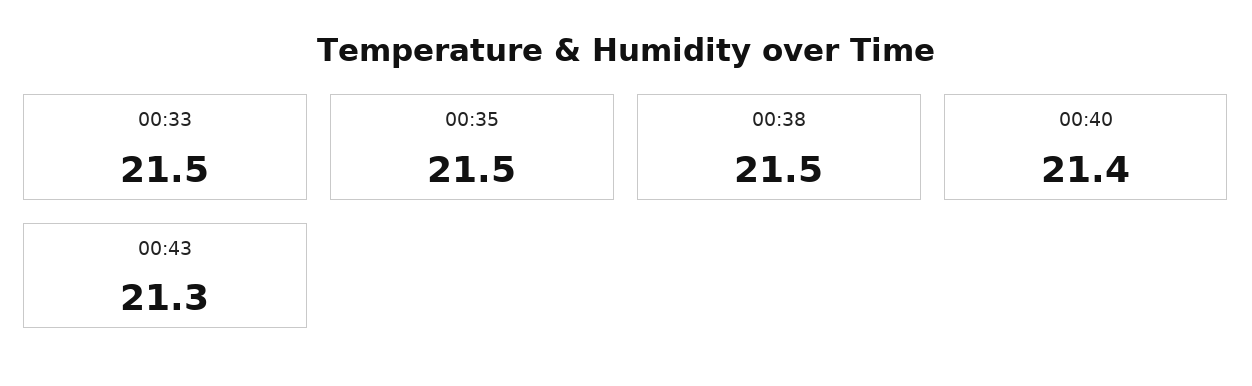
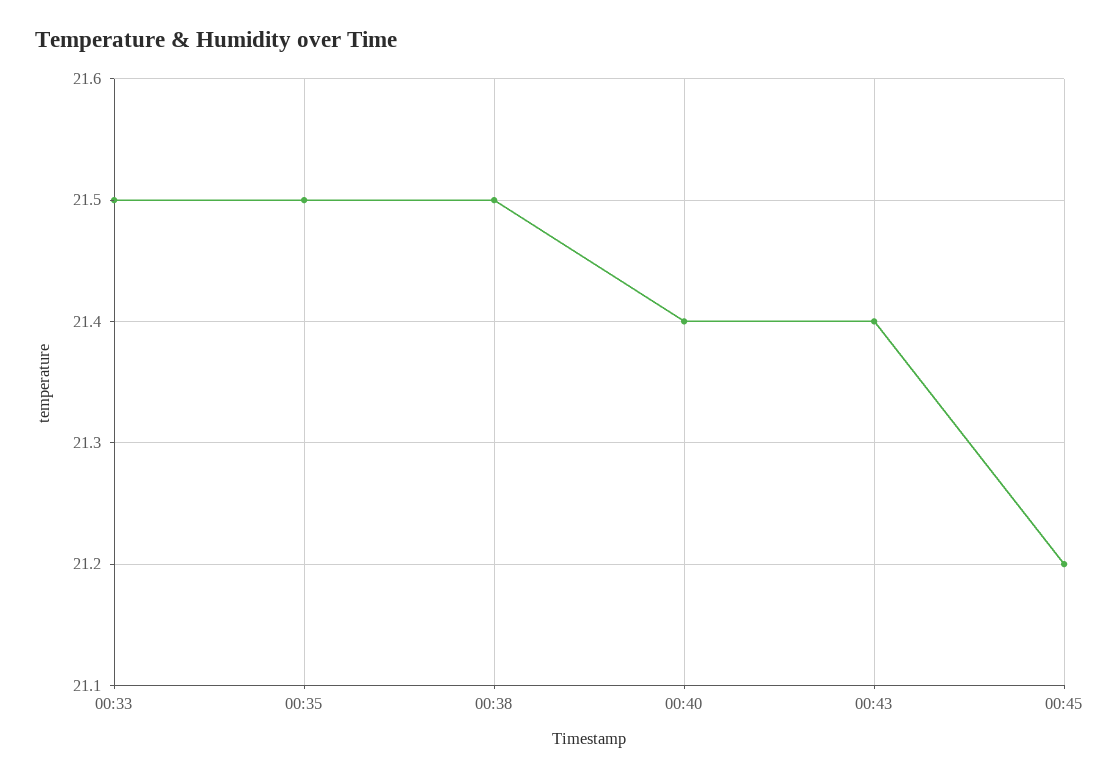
00:43: 21.3 -> 21.4
00:45: none -> 21.2

